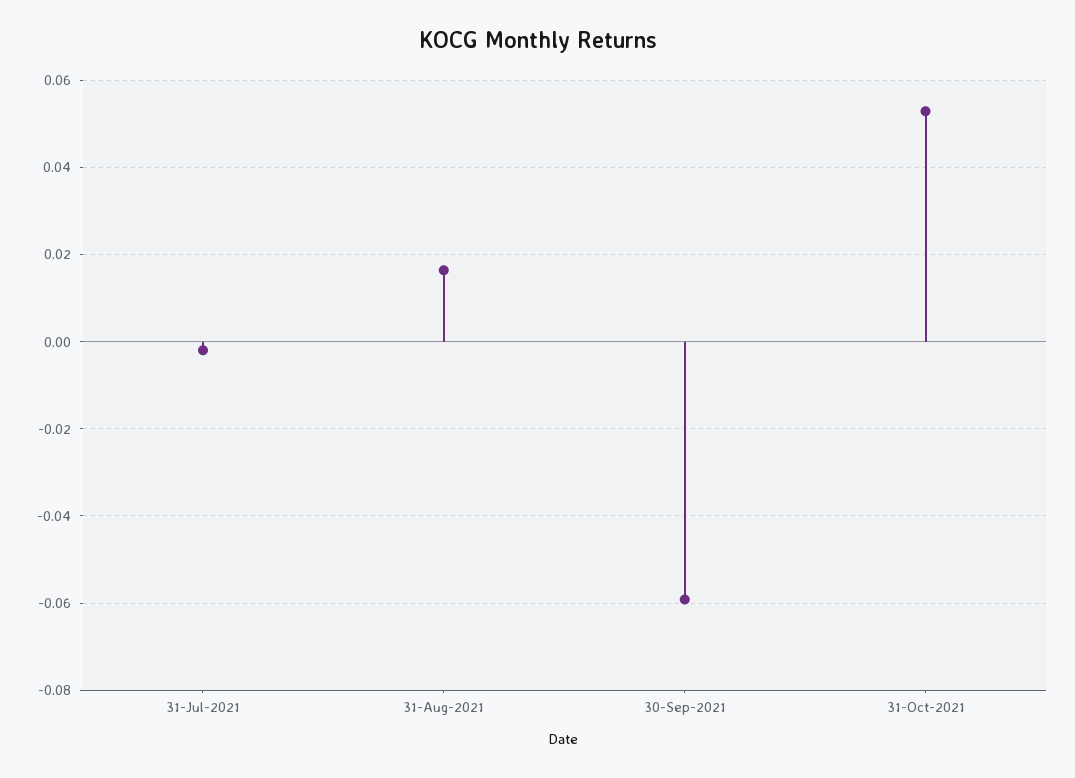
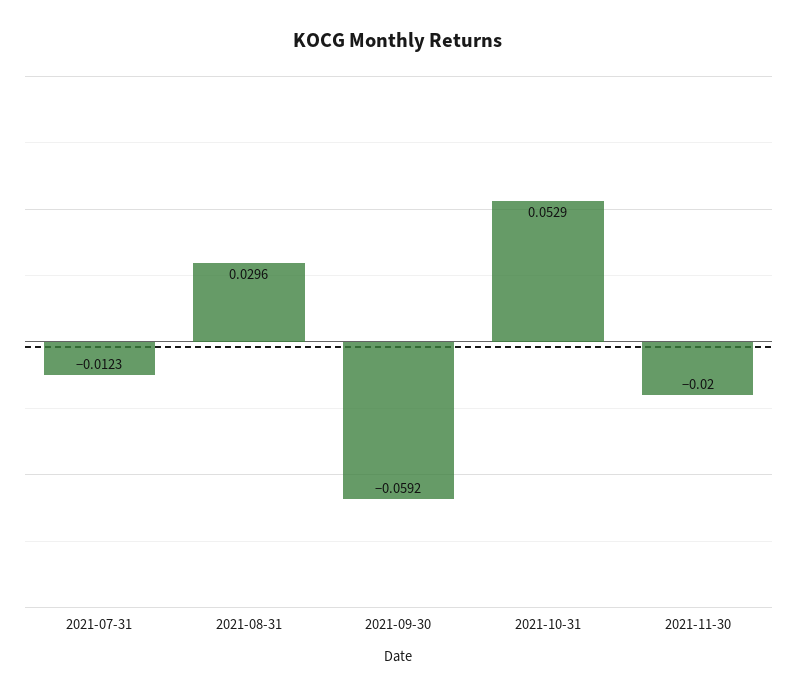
31-Jul-2021: -0.002 -> -0.0123
31-Aug-2021: 0.016 -> 0.0296
2021-11-30: none -> -0.02

